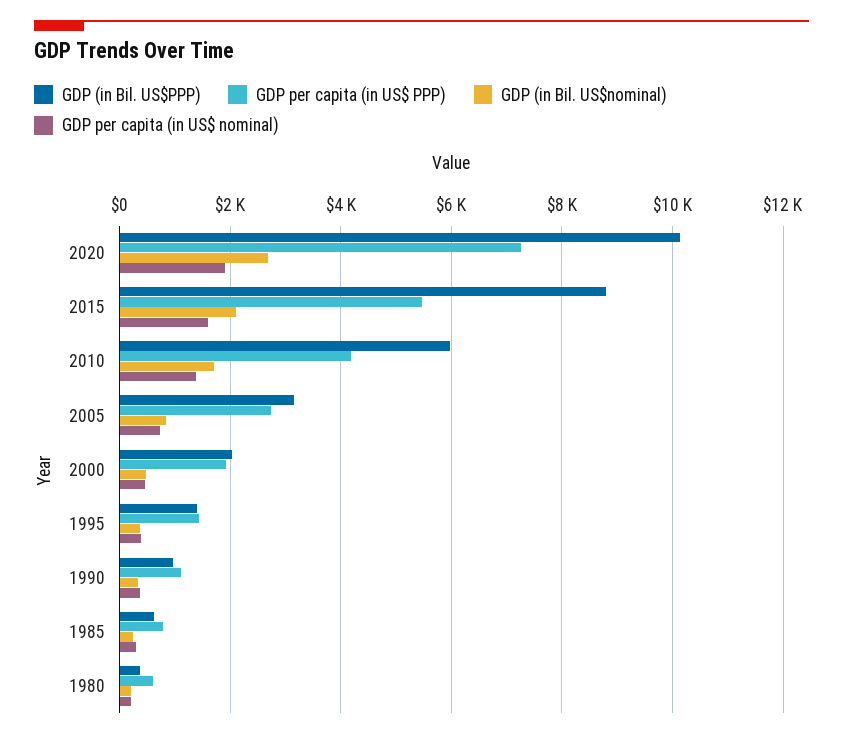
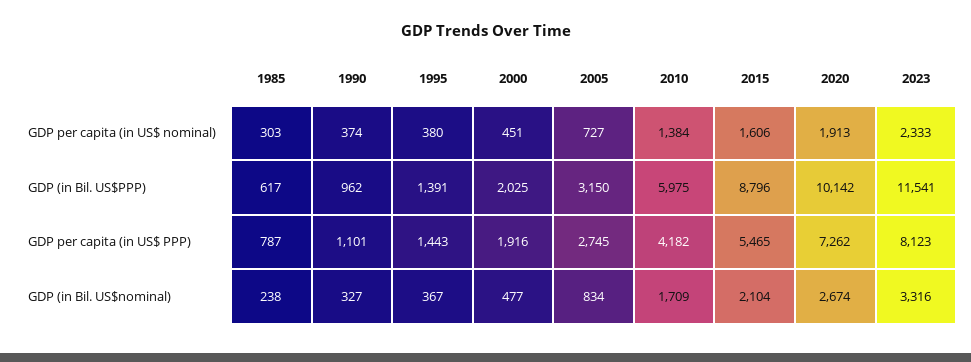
GDP (in Bil. US$PPP), 1980: 400 -> none
GDP per capita (in US$ PPP), 1980: 600 -> none
GDP (in Bil. US$nominal), 1980: 200 -> none
GDP per capita (in US$ nominal), 1980: 200 -> none
GDP per capita (in US$ nominal), 2023: none -> 2333
GDP (in Bil. US$PPP), 2023: none -> 11541
GDP per capita (in US$ PPP), 2023: none -> 8123
GDP (in Bil. US$nominal), 2023: none -> 3316

